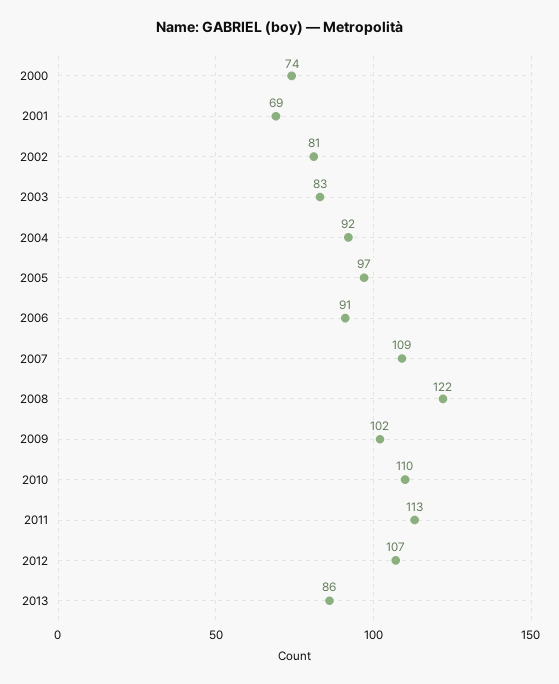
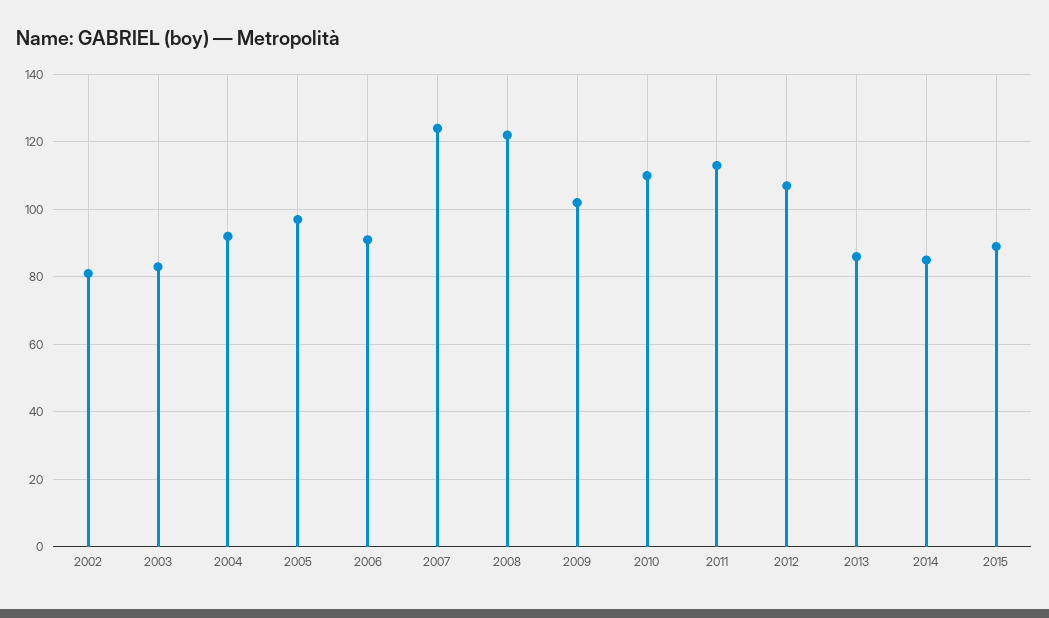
2000: 74 -> none
2001: 69 -> none
2007: 109 -> 125
2014: none -> 85
2015: none -> 90

